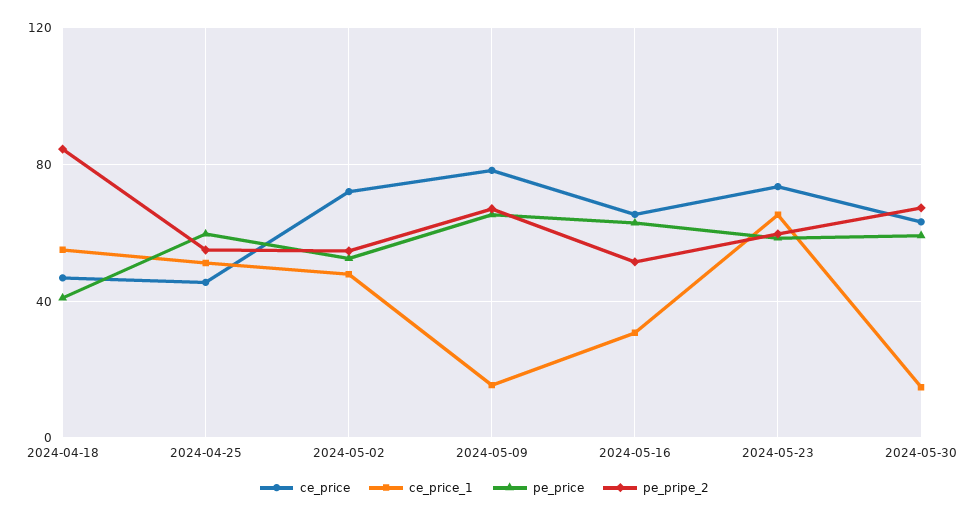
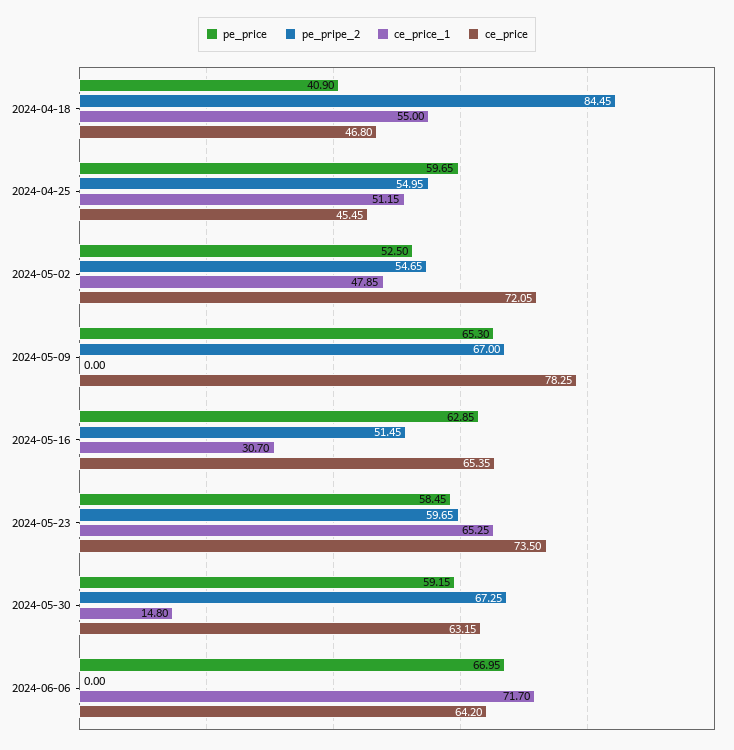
ce_price_1, 2024-05-09: 15 -> 0
pe_price, 2024-06-06: none -> 66.95
pe_pripe_2, 2024-06-06: none -> 0
ce_price_1, 2024-06-06: none -> 71.7
ce_price, 2024-06-06: none -> 64.2

